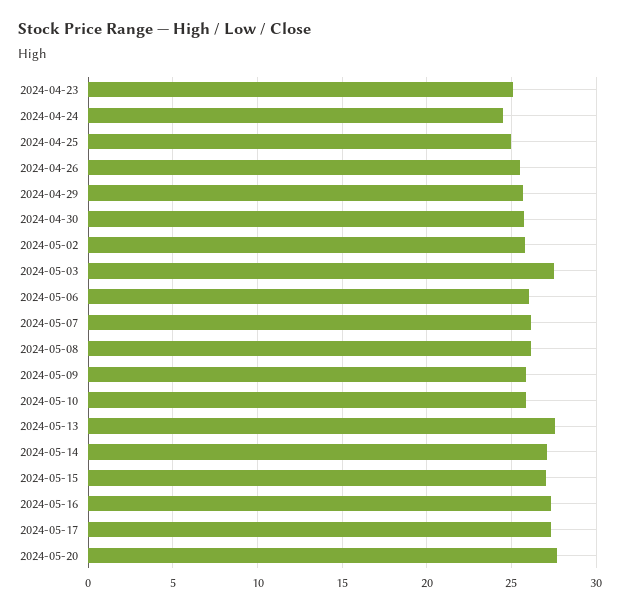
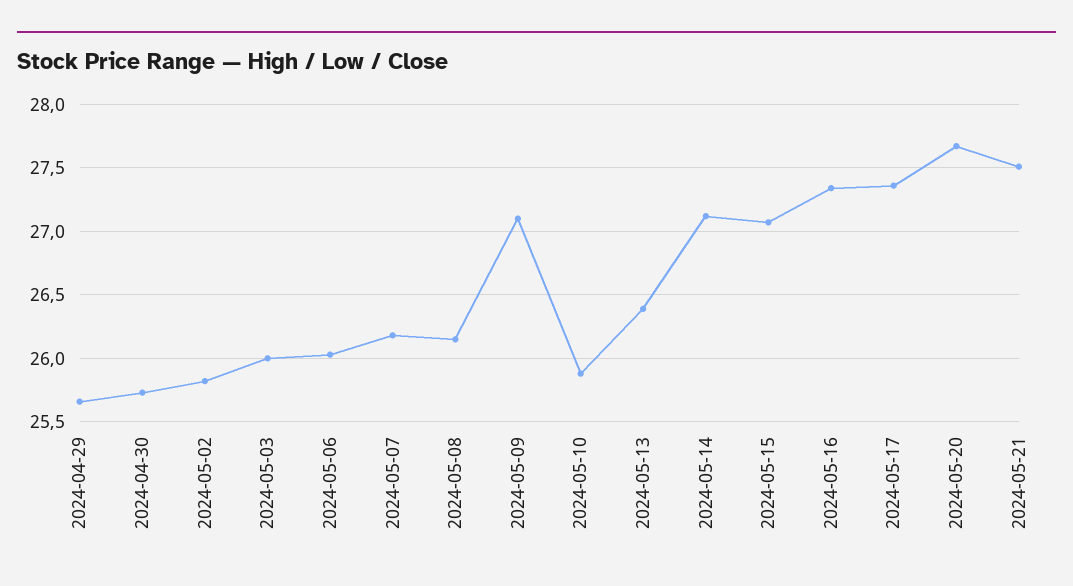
2024-04-23: 25 -> none
2024-04-24: 24.5 -> none
2024-04-25: 25 -> none
2024-04-26: 25.5 -> none
2024-05-03: 27.5 -> 26
2024-05-09: 26 -> 27.1
2024-05-13: 27.5 -> 26.4
2024-05-21: none -> 27.5

